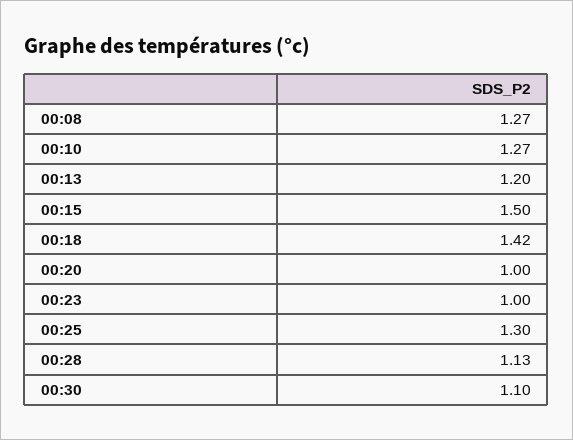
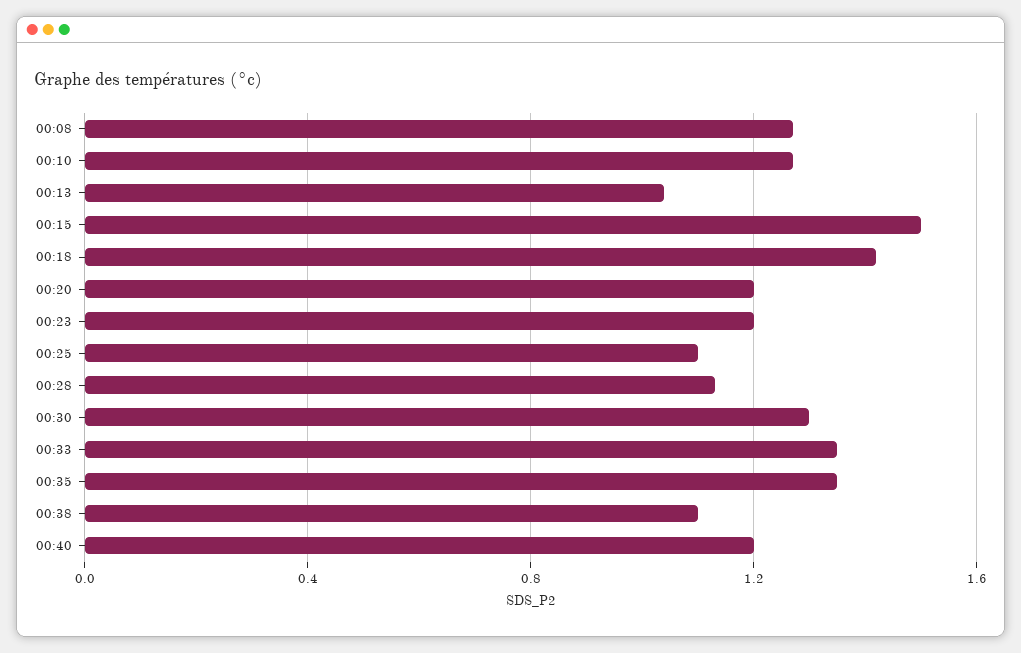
00:13: 1.2 -> 1.05
00:20: 1 -> 1.2
00:23: 1 -> 1.2
00:25: 1.3 -> 1.1
00:30: 1.1 -> 1.3
00:33: none -> 1.35
00:35: none -> 1.35
00:38: none -> 1.1
00:40: none -> 1.2

